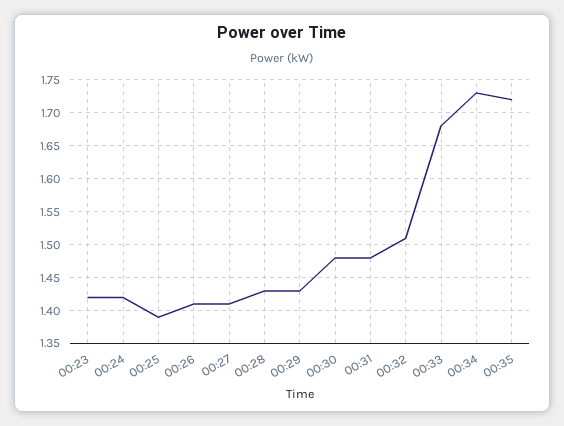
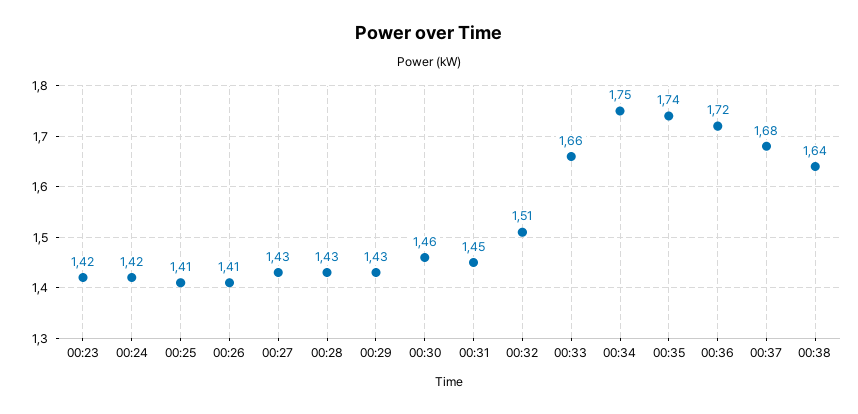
00:25: 1.39 -> 1.41
00:27: 1.41 -> 1.43
00:30: 1.48 -> 1.46
00:31: 1.48 -> 1.45
00:33: 1.68 -> 1.66
00:34: 1.73 -> 1.75
00:35: 1.72 -> 1.74
00:36: none -> 1.72
00:37: none -> 1.68
00:38: none -> 1.64

